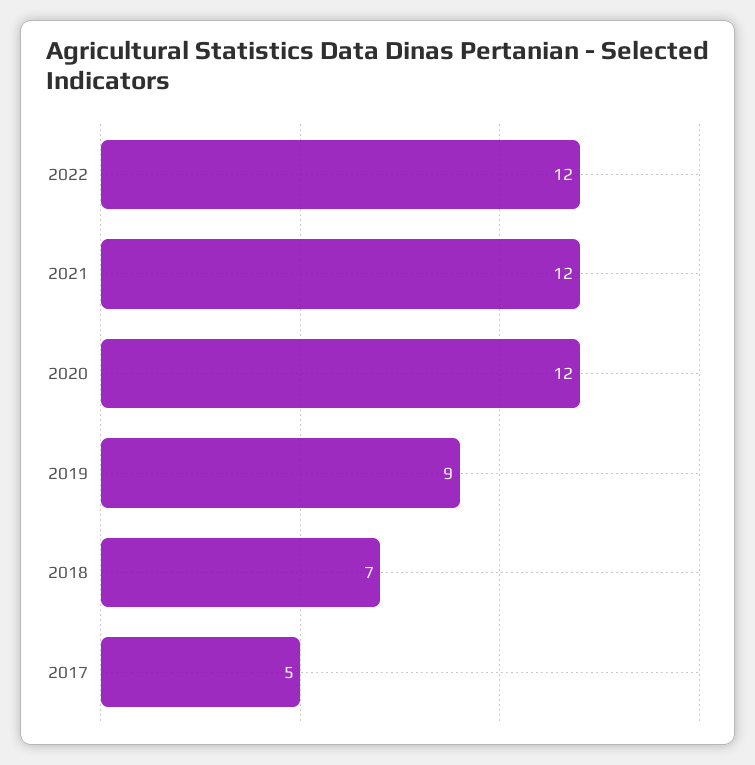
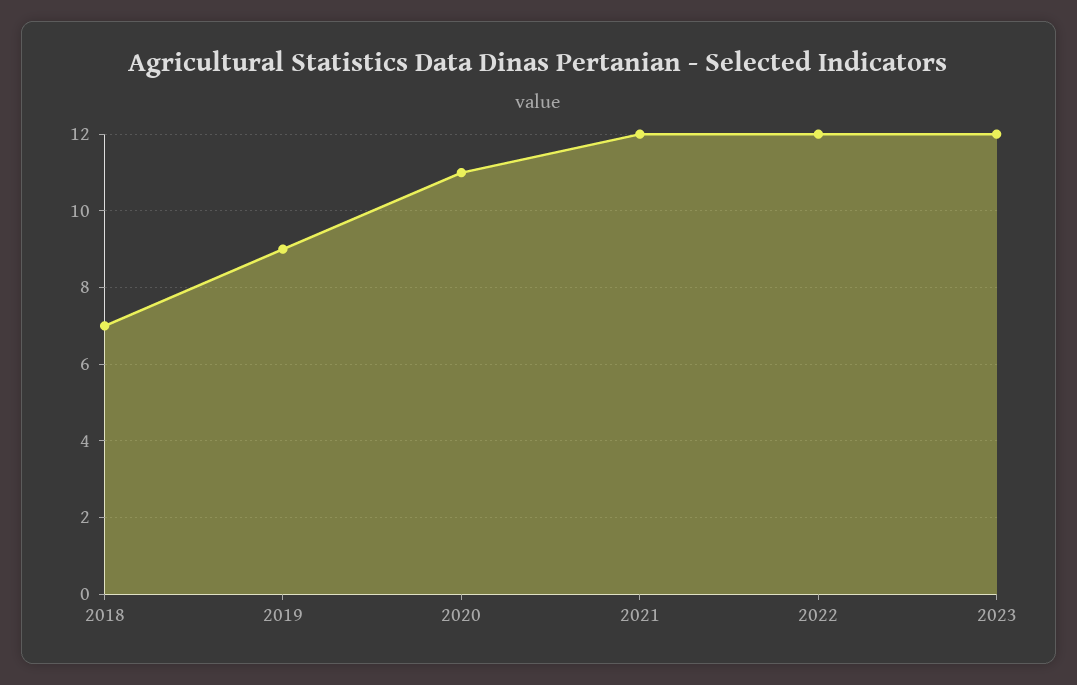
2020: 12 -> 11
2017: 5 -> none
2023: none -> 12

